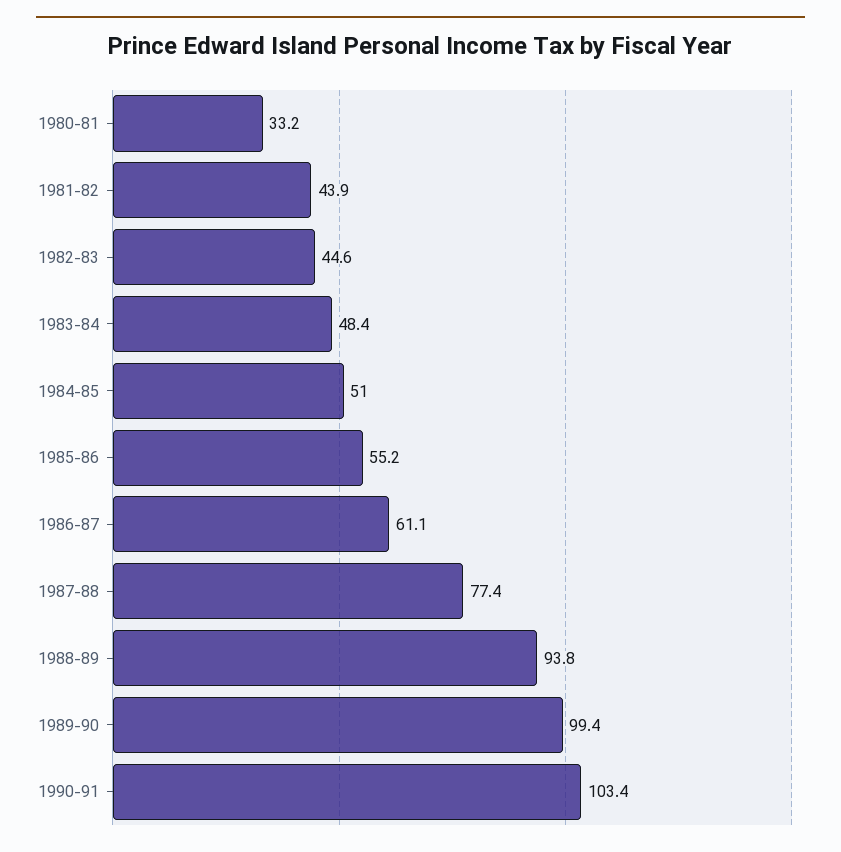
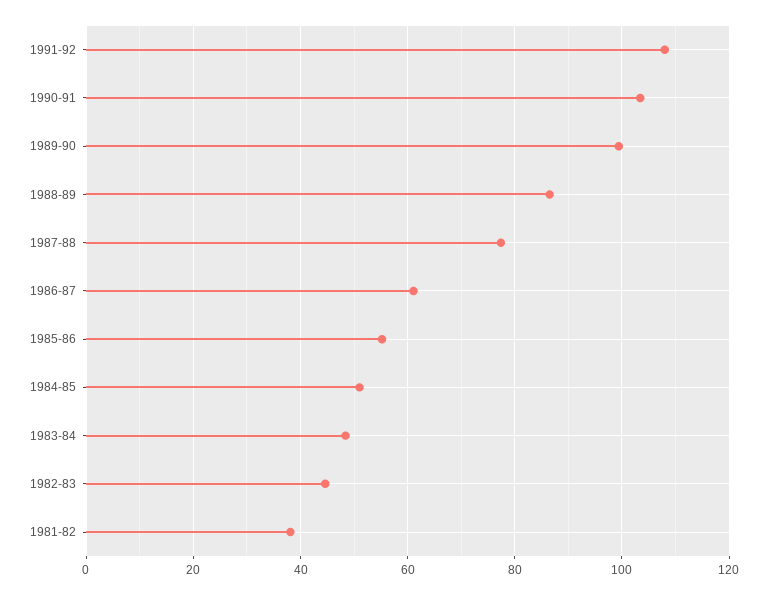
1980-81: 33.2 -> none
1981-82: 43.9 -> 38
1988-89: 93.8 -> 86
1991-92: none -> 108

